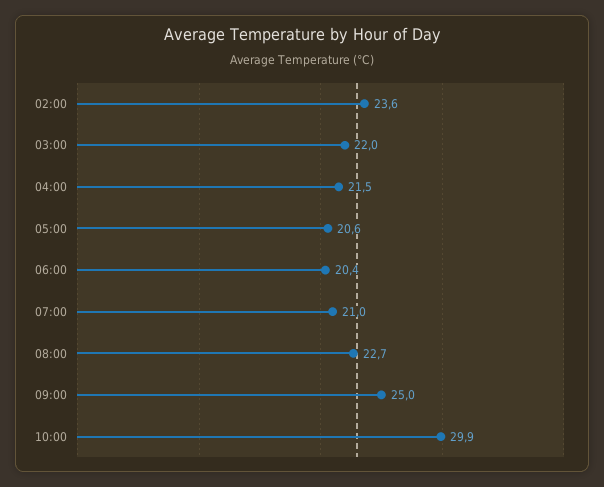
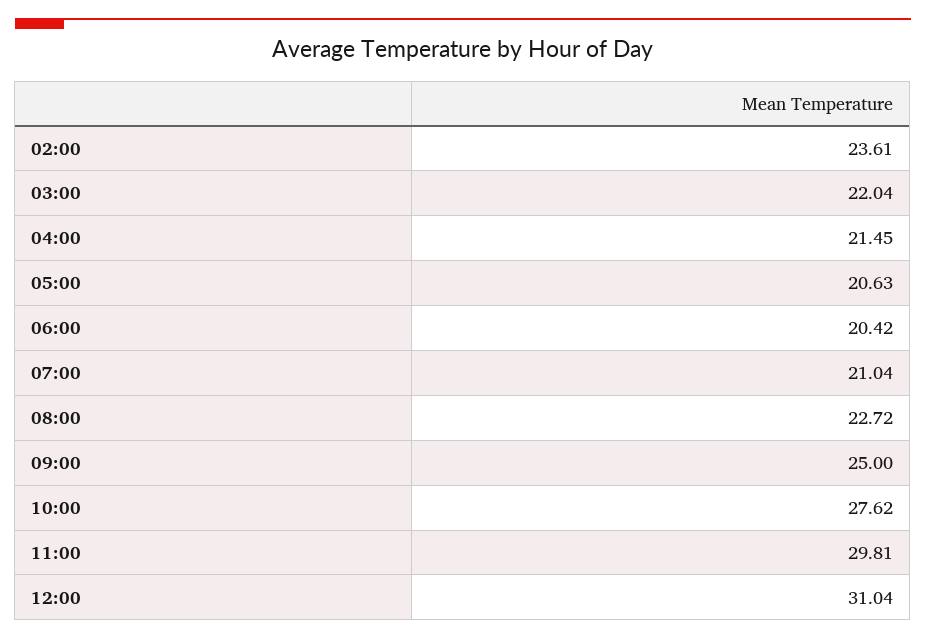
10:00: 29.9 -> 27.62
11:00: none -> 29.81
12:00: none -> 31.04

